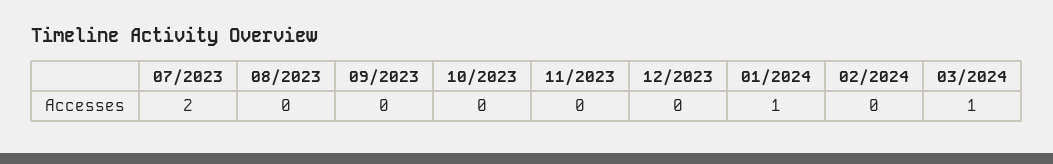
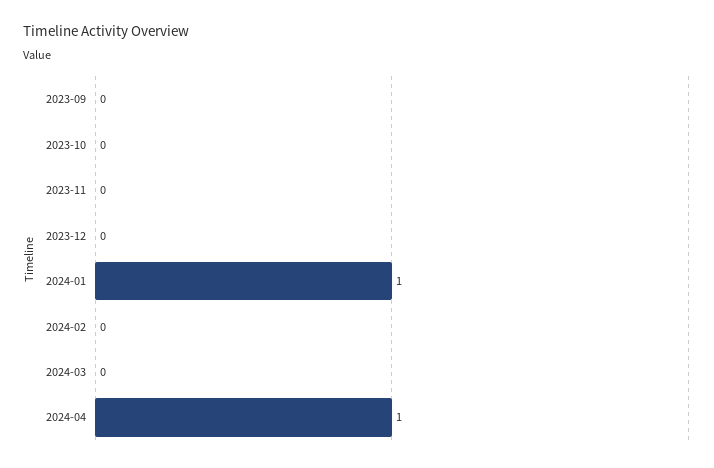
07/2023: 2 -> none
08/2023: 0 -> none
03/2024: 1 -> 0
2024-04: none -> 1

